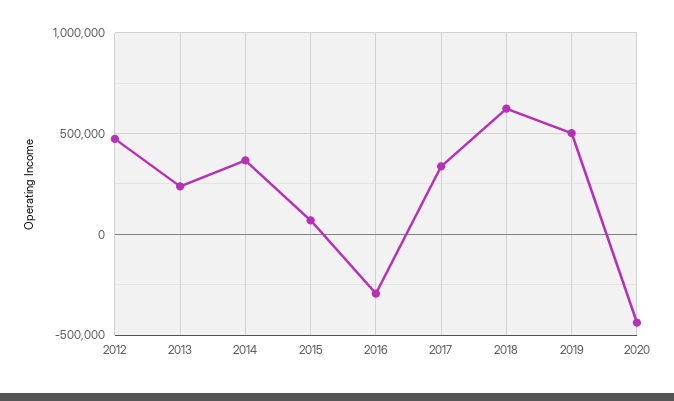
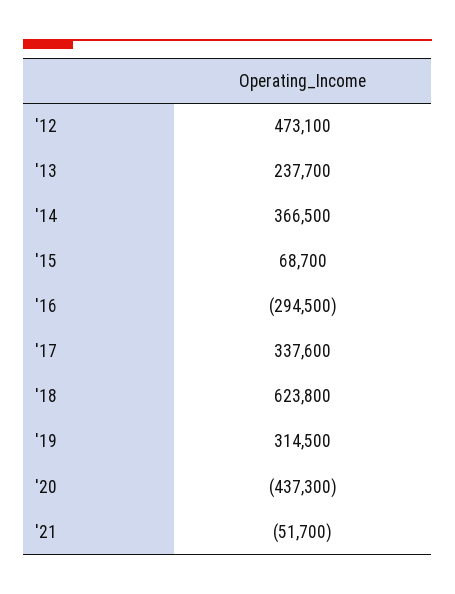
2019: 500000 -> 314500
'21: none -> -51700

